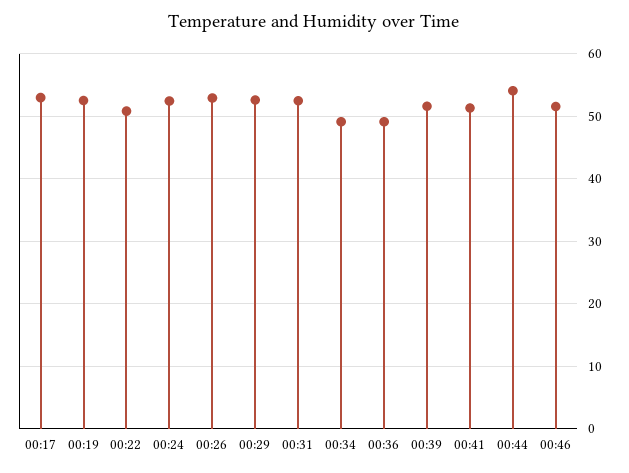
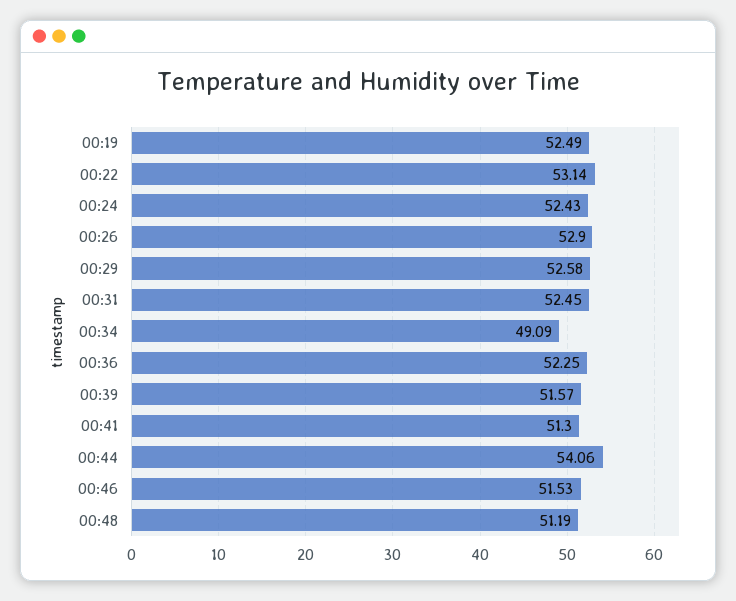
00:17: 53 -> none
00:22: 51 -> 53.14
00:36: 49 -> 52.25
00:48: none -> 51.19

